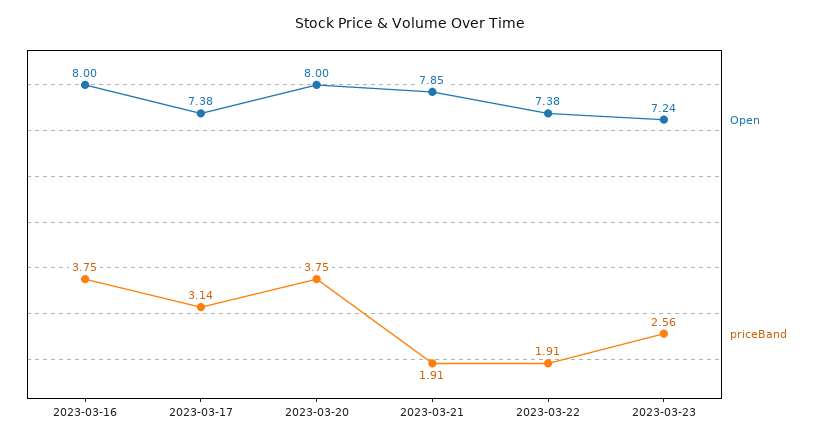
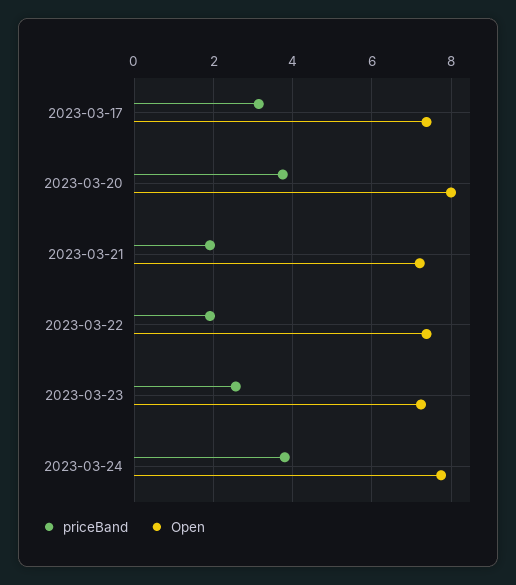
Open, 2023-03-16: 8 -> none
priceBand, 2023-03-16: 3.75 -> none
Open, 2023-03-21: 7.85 -> 7.2
priceBand, 2023-03-24: none -> 3.8
Open, 2023-03-24: none -> 7.8

